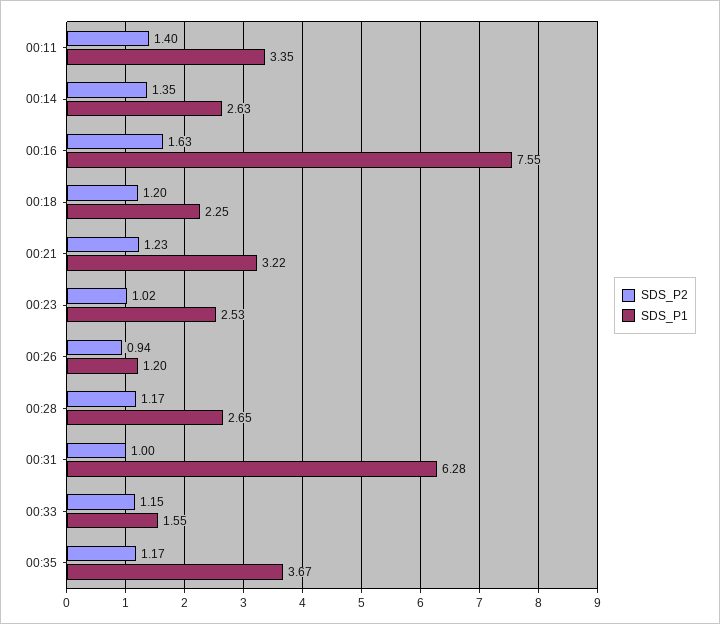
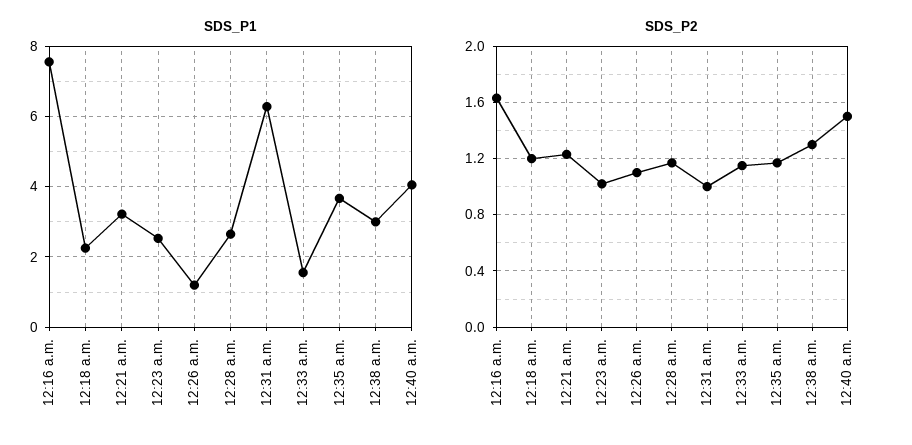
SDS_P2, 00:11: 1.4 -> none
SDS_P1, 00:11: 3.35 -> none
SDS_P2, 00:14: 1.35 -> none
SDS_P1, 00:14: 2.63 -> none
SDS_P2, 00:26: 0.94 -> 1.1
SDS_P1, 12:38 a.m.: none -> 3
SDS_P1, 12:40 a.m.: none -> 4
SDS_P2, 12:38 a.m.: none -> 1.3
SDS_P2, 12:40 a.m.: none -> 1.5

